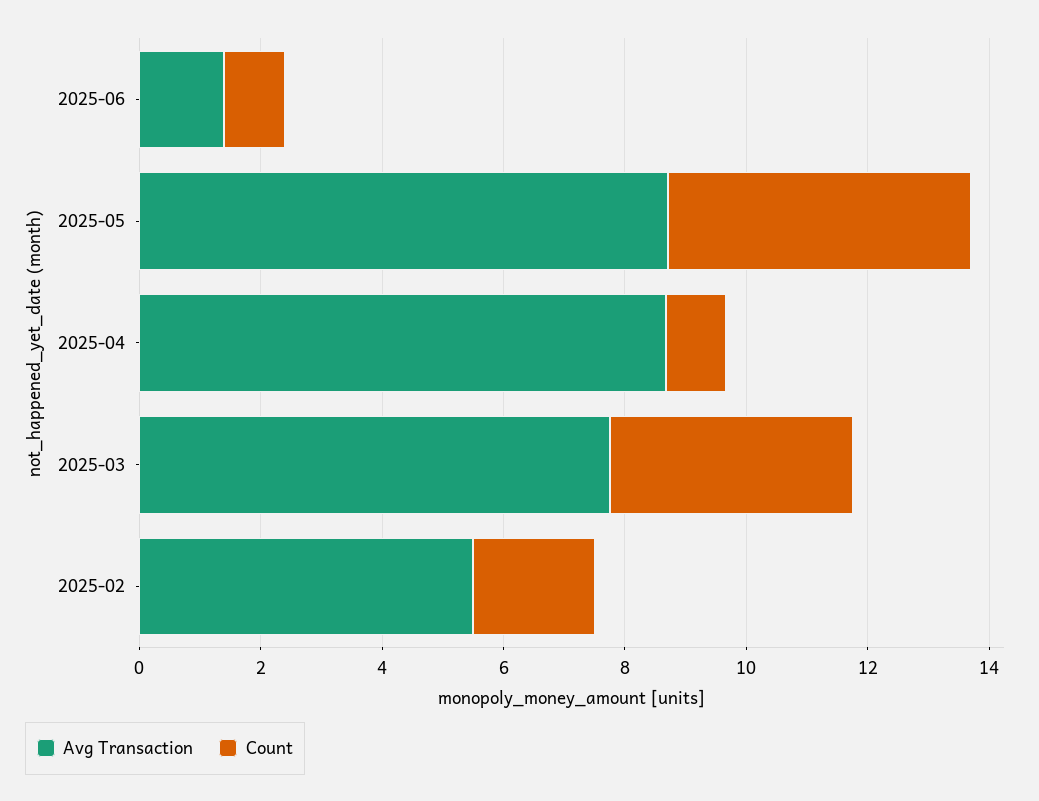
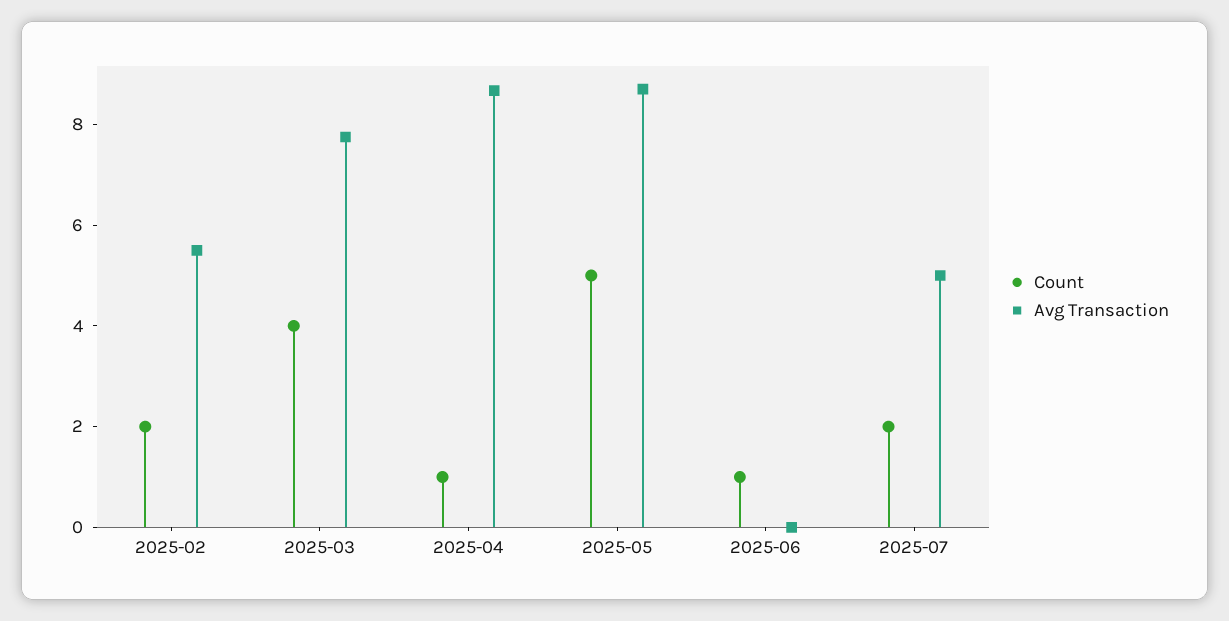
Avg Transaction, 2025-06: 1.5 -> 0
Count, 2025-07: none -> 2
Avg Transaction, 2025-07: none -> 5

